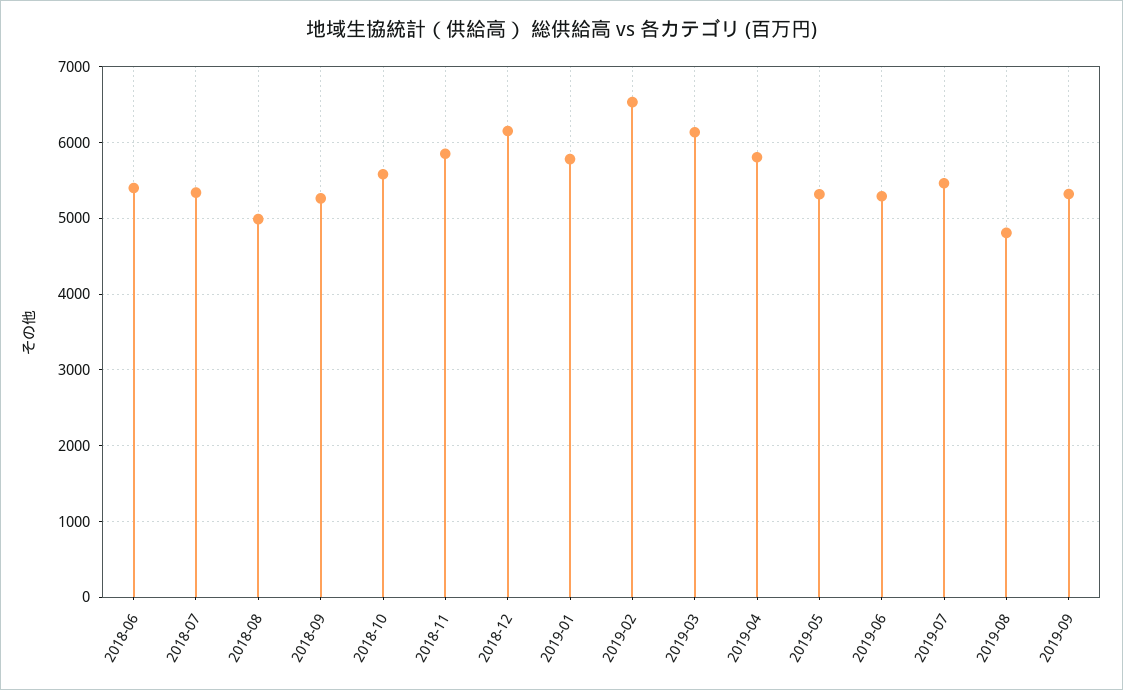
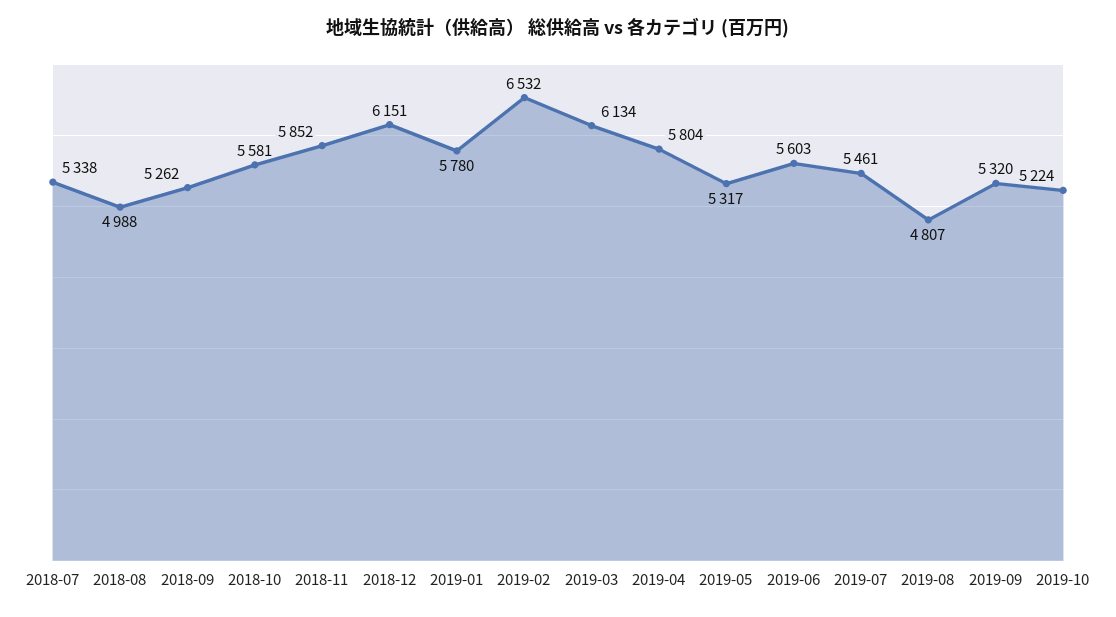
2018-06: 5400 -> none
2019-06: 5300 -> 5603
2019-10: none -> 5224

